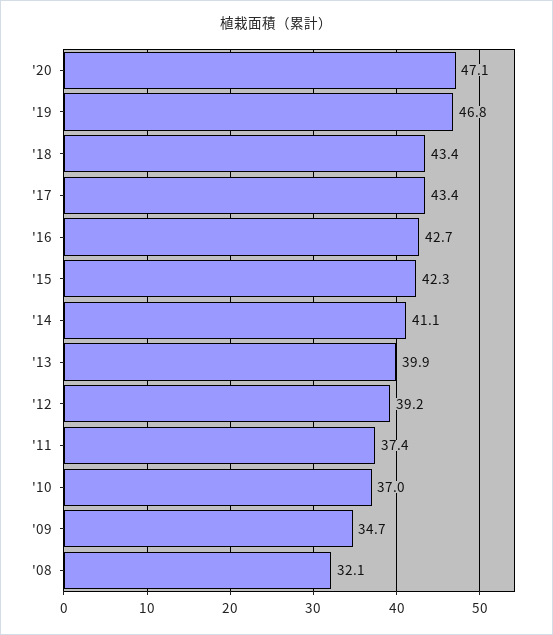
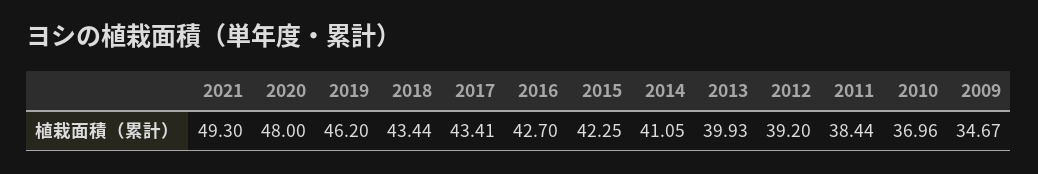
'20: 47.1 -> 48
'19: 46.8 -> 46.2
'11: 37.4 -> 38.44
'08: 32.1 -> none
2021: none -> 49.3

